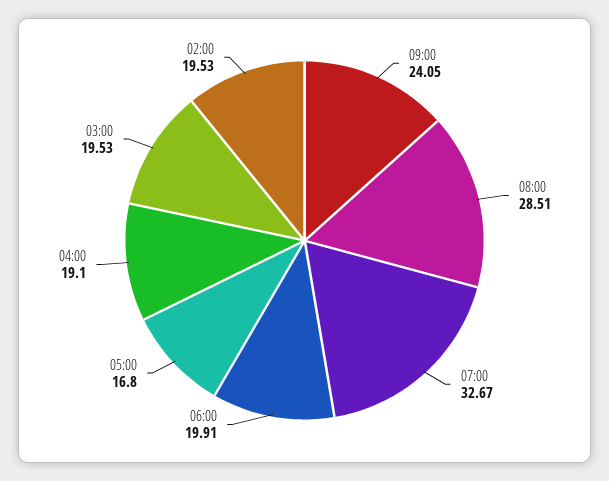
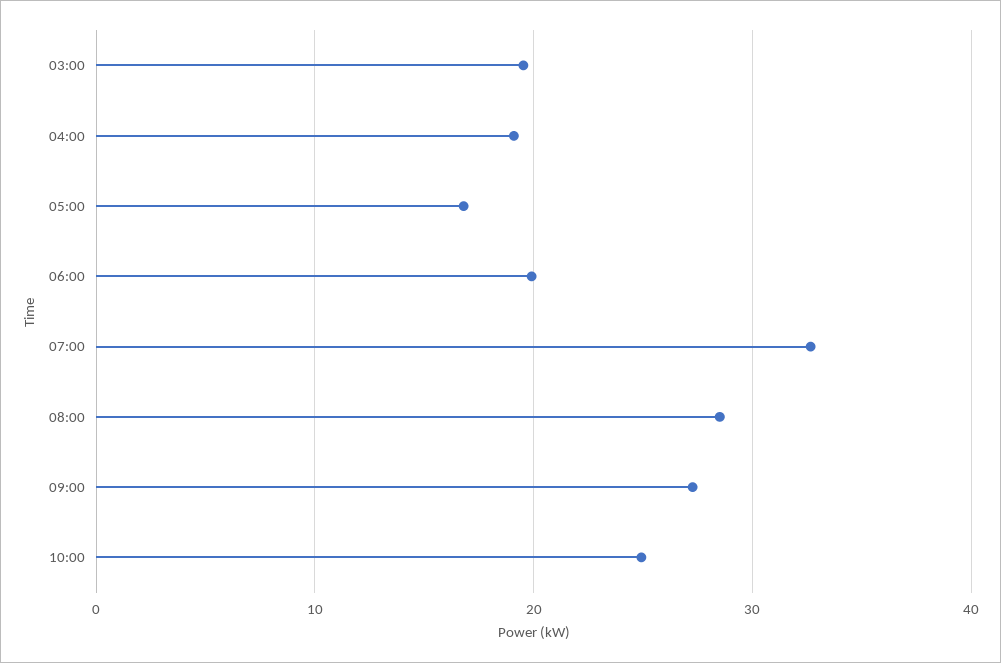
09:00: 24.05 -> 27
02:00: 19.53 -> none
10:00: none -> 25

